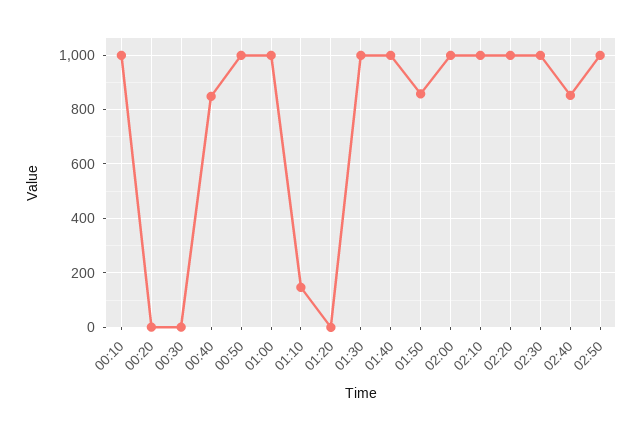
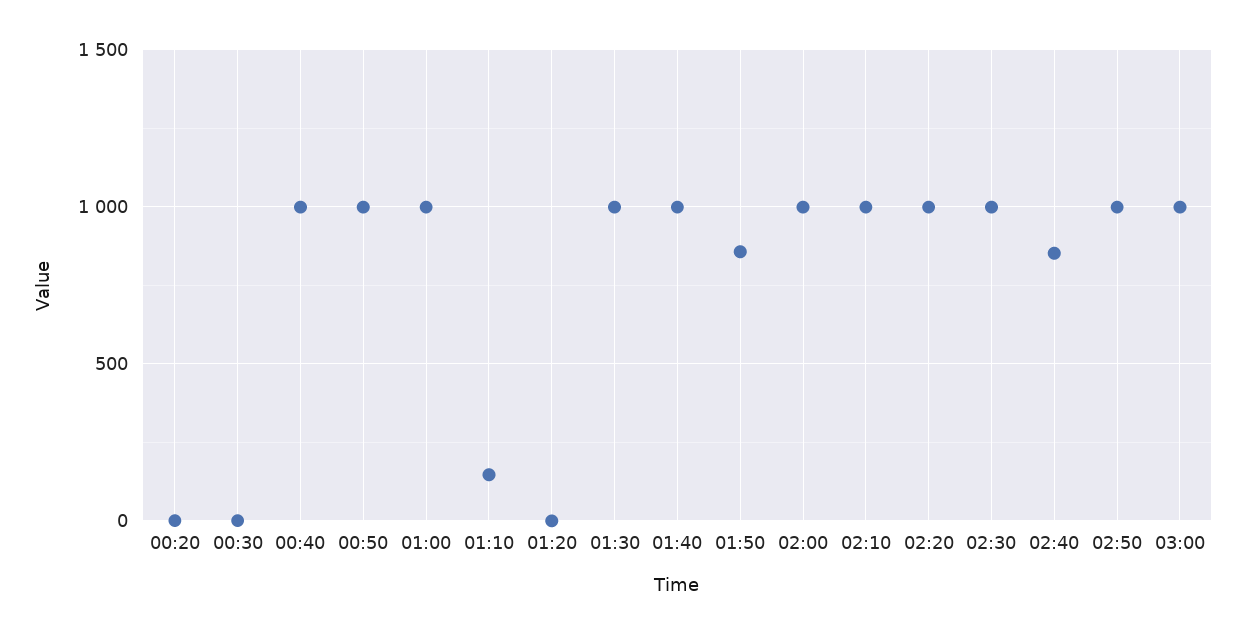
00:10: 1000 -> none
00:40: 850 -> 1000
03:00: none -> 1000

